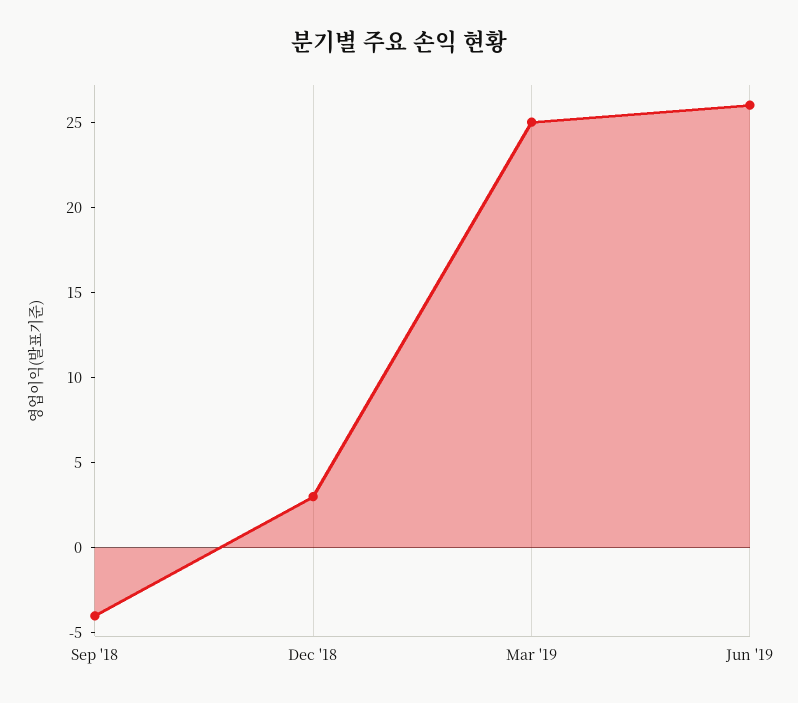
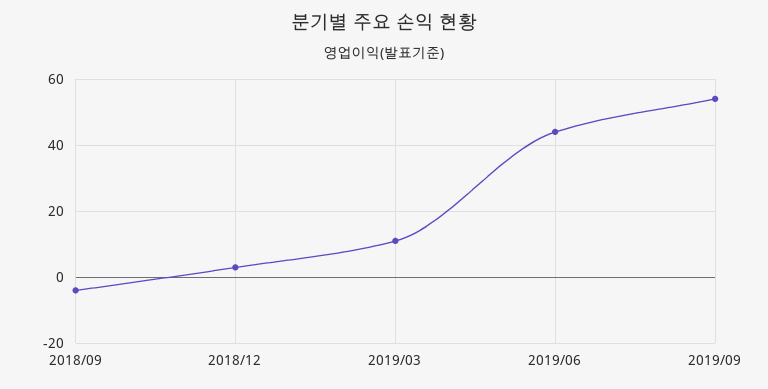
Mar '19: 25 -> 10
Jun '19: 26 -> 45
2019/09: none -> 55

